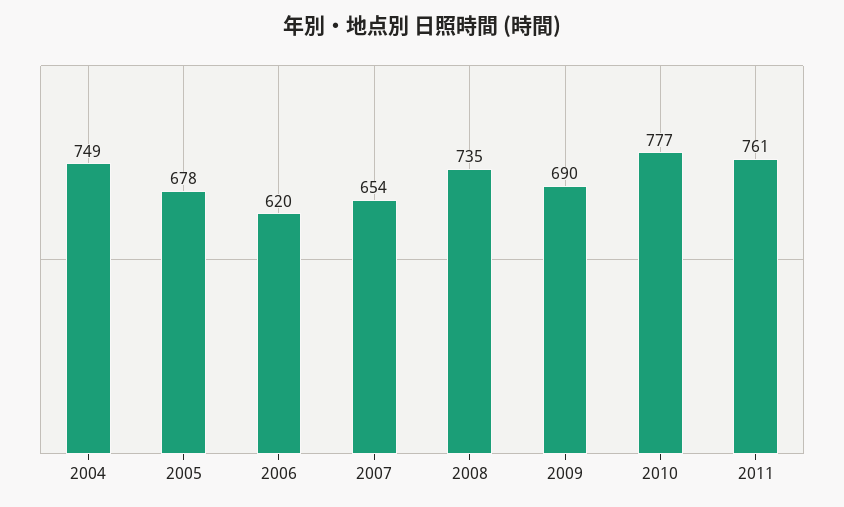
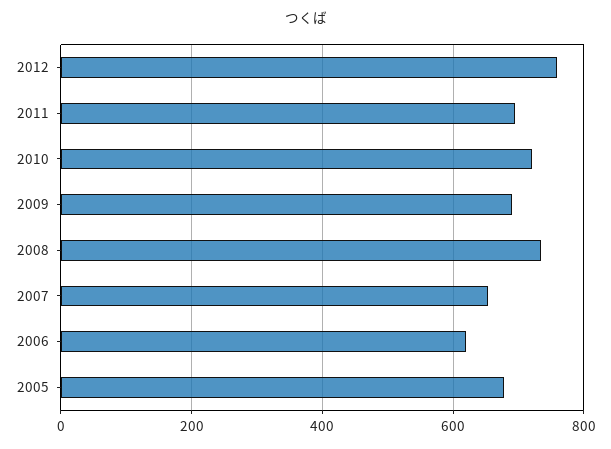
2004: 749 -> none
2010: 777 -> 720
2011: 761 -> 700
2012: none -> 760

